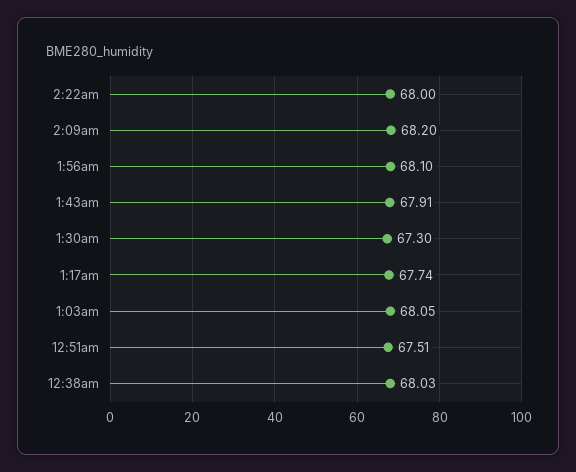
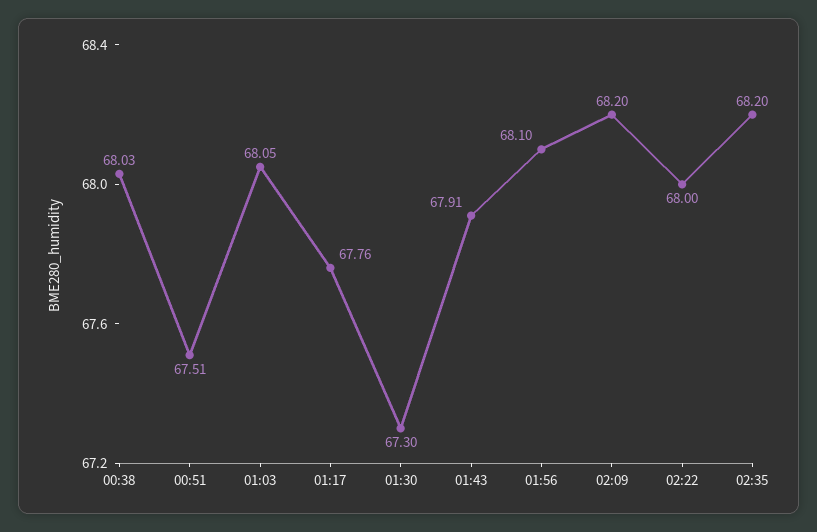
1:17am: 67.74 -> 67.76
02:35: none -> 68.2

